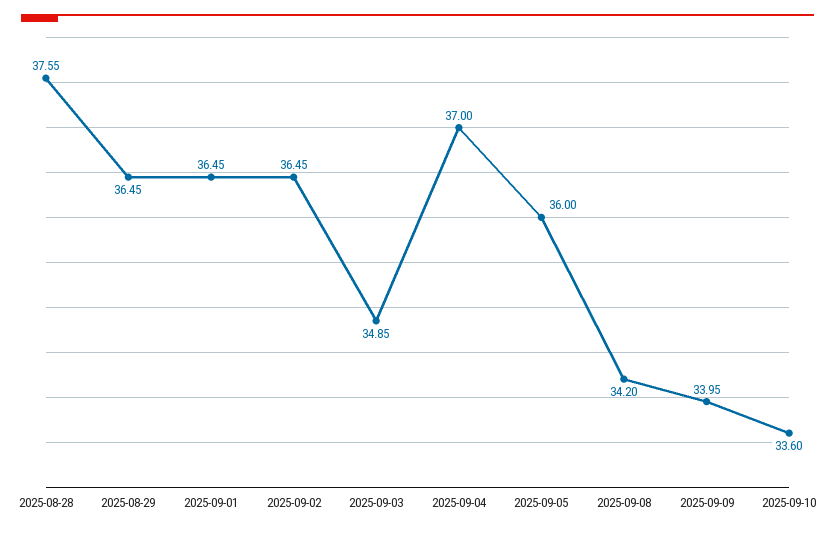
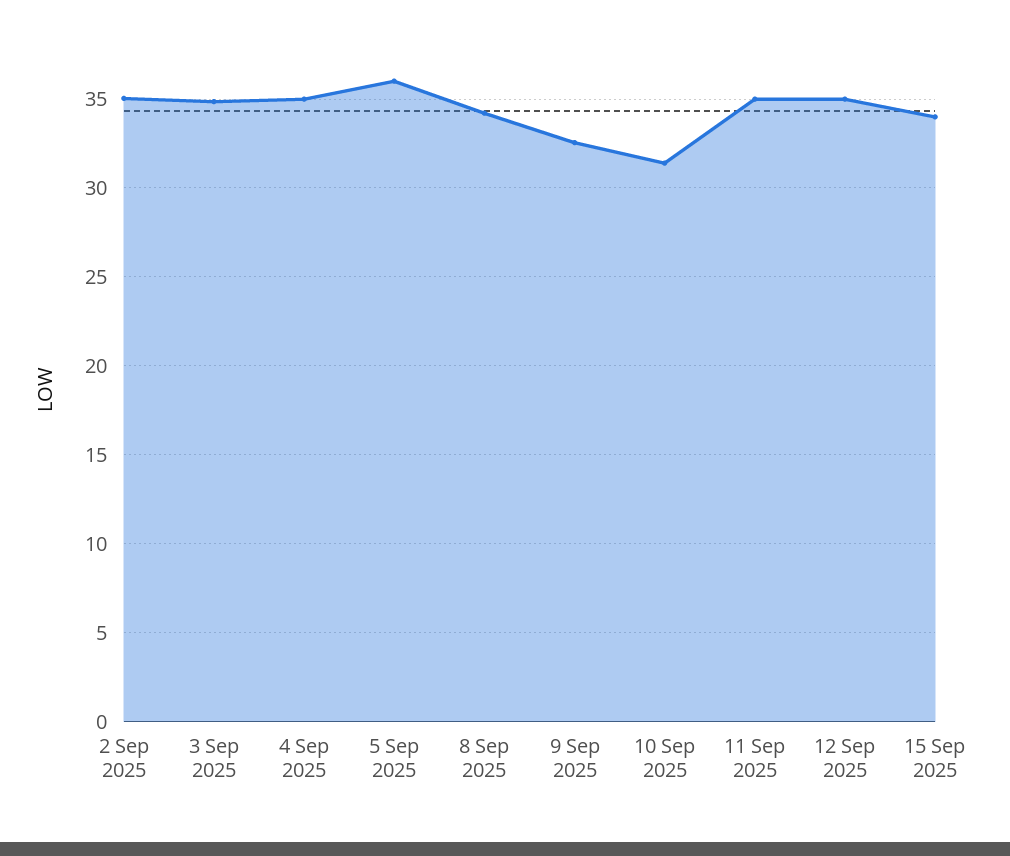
2025-08-28: 37.55 -> none
2025-08-29: 36.45 -> none
2025-09-01: 36.45 -> none
2025-09-02: 36.45 -> 35
2025-09-04: 37 -> 35
2025-09-09: 33.95 -> 32.5
2025-09-10: 33.6 -> 31.5
11 Sep 2025: none -> 35
12 Sep 2025: none -> 35
15 Sep 2025: none -> 34

